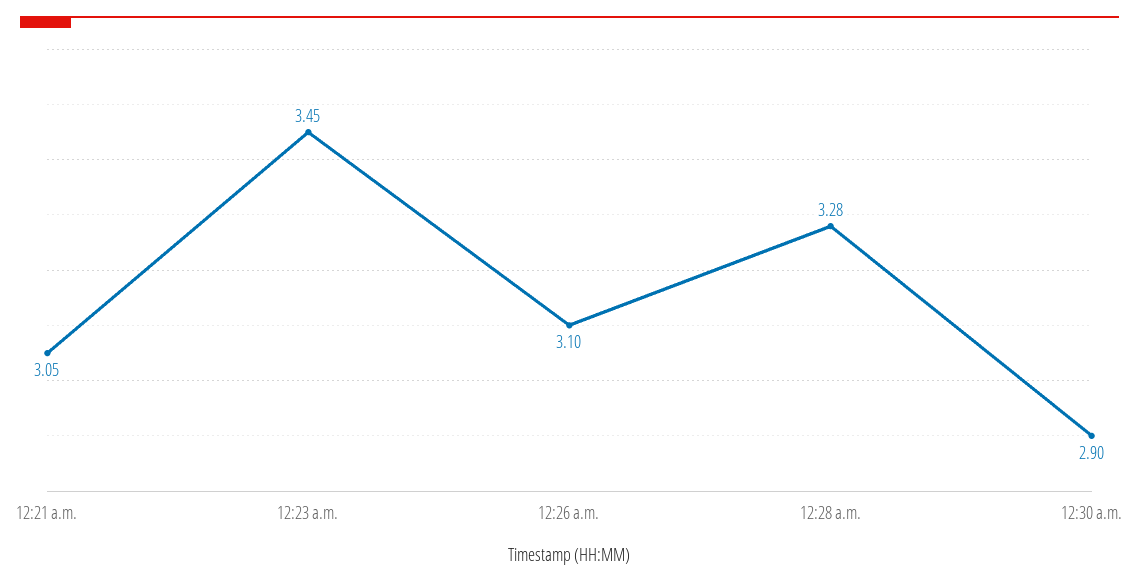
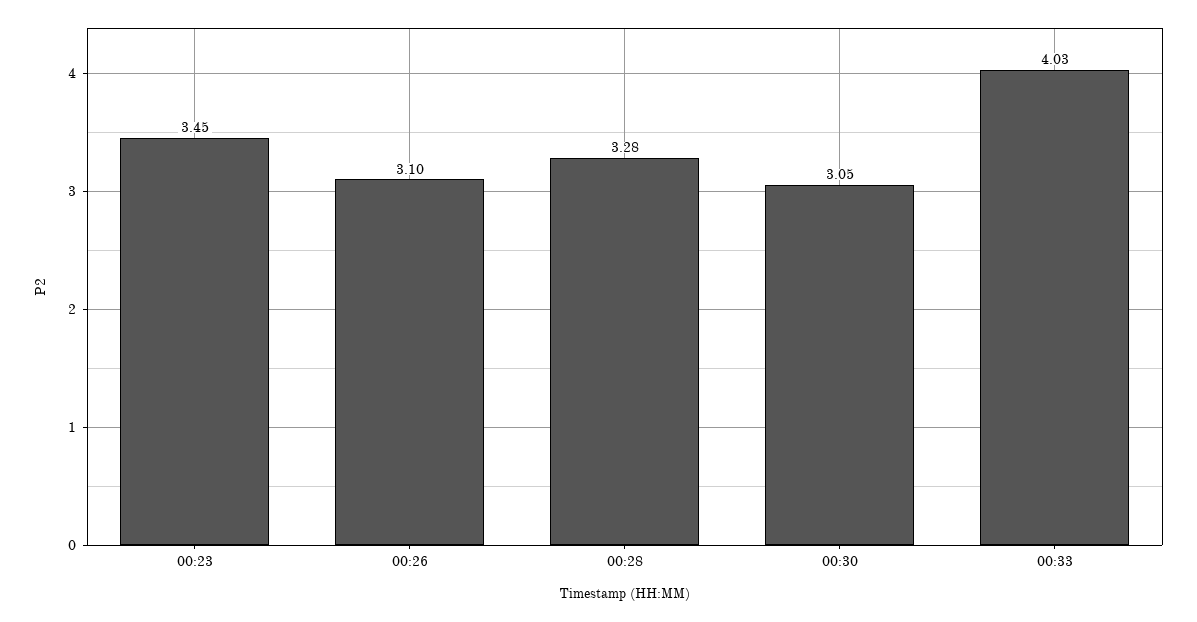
12:21 a.m.: 3.05 -> none
12:30 a.m.: 2.9 -> 3.05
00:33: none -> 4.03

